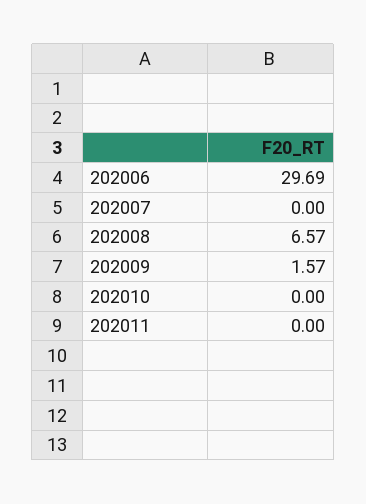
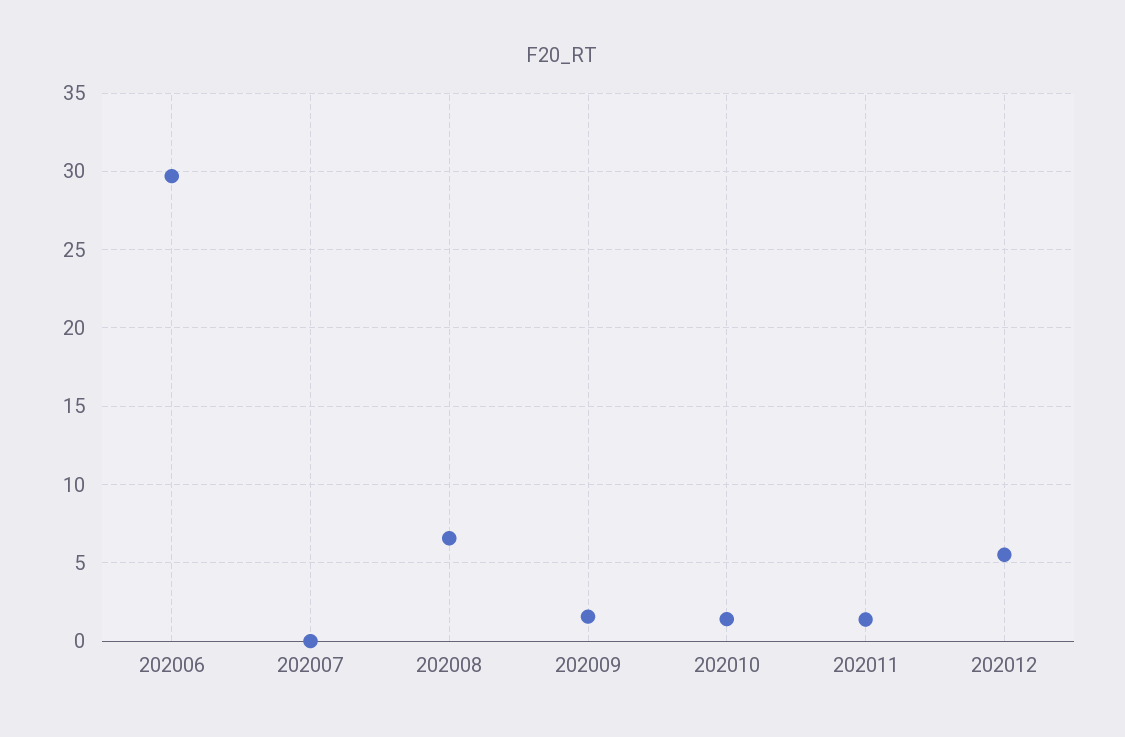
202010: 0 -> 1.5
202011: 0 -> 1.5
202012: none -> 5.5

